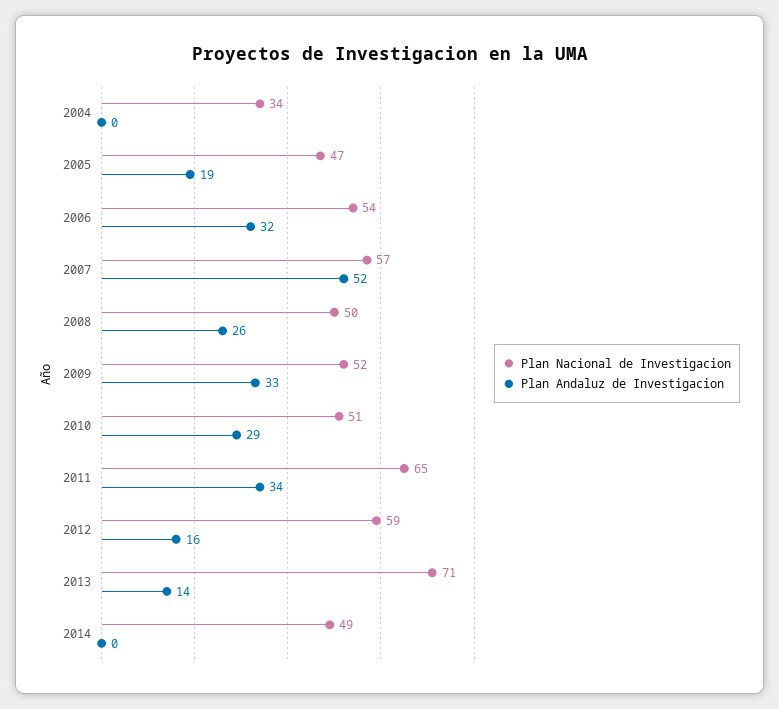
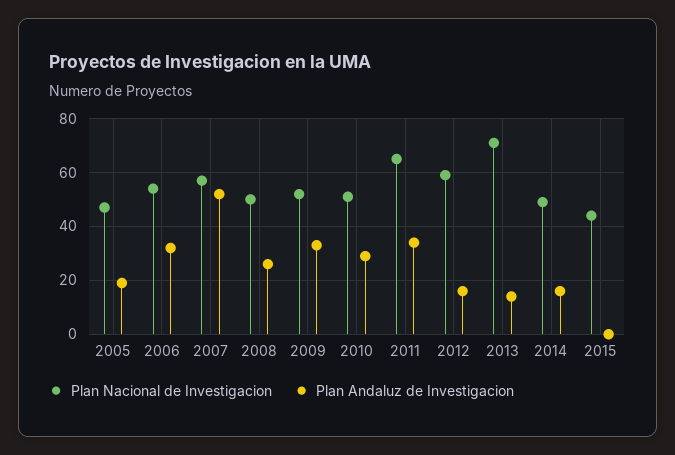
Plan Nacional de Investigacion, 2004: 34 -> none
Plan Andaluz de Investigacion, 2004: 0 -> none
Plan Andaluz de Investigacion, 2014: 0 -> 15
Plan Nacional de Investigacion, 2015: none -> 45
Plan Andaluz de Investigacion, 2015: none -> 0

